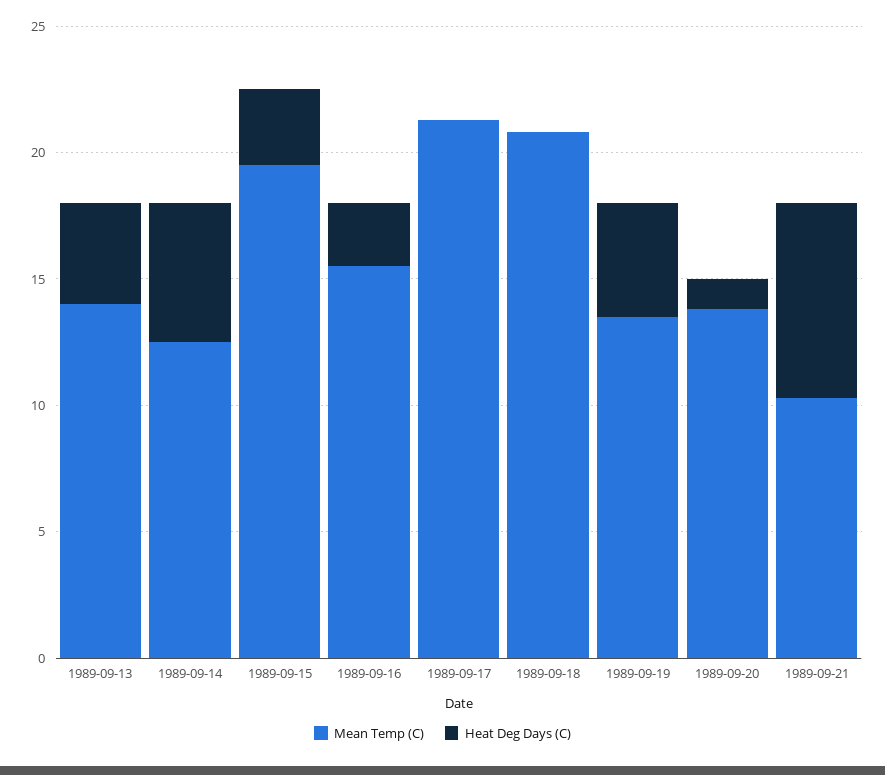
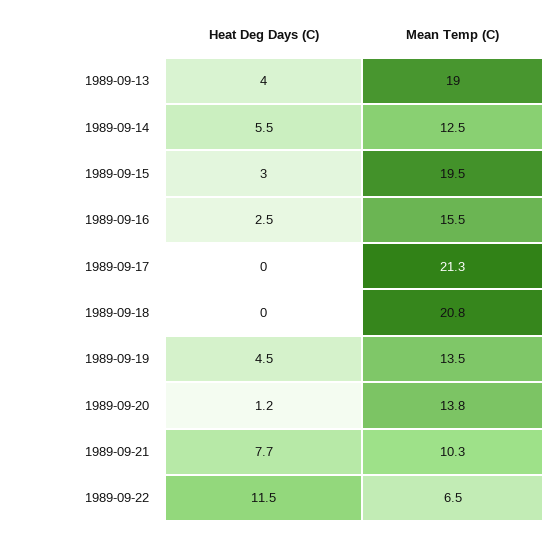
Mean Temp (C), 1989-09-13: 14 -> 19
Heat Deg Days (C), 1989-09-22: none -> 11.5
Mean Temp (C), 1989-09-22: none -> 6.5

